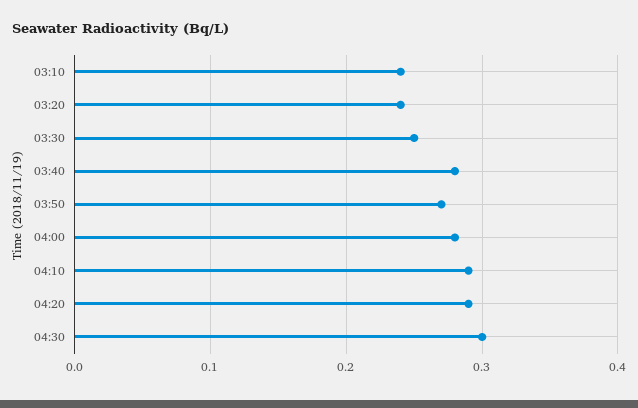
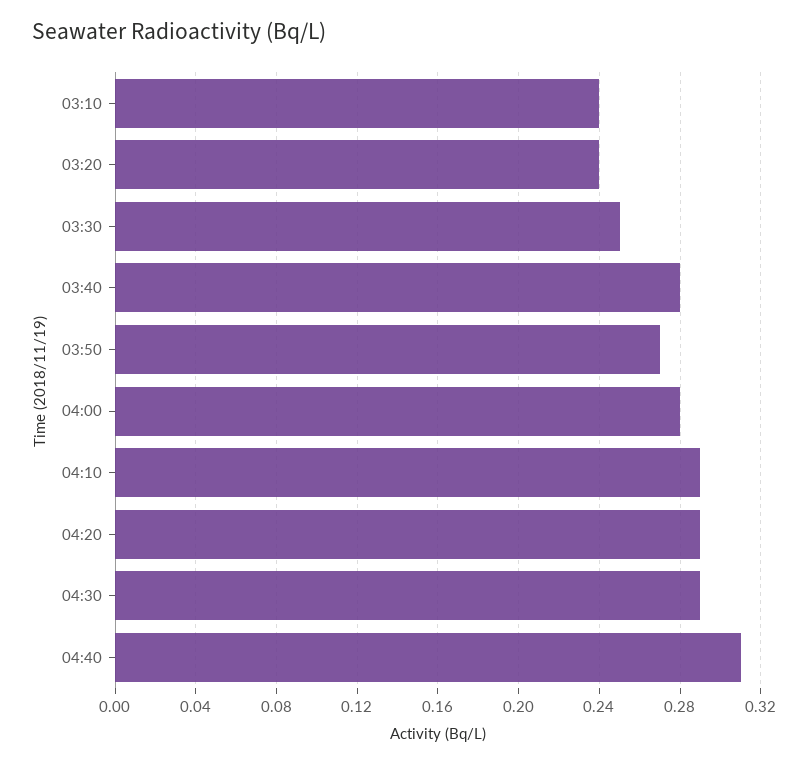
04:30: 0.3 -> 0.29
04:40: none -> 0.31

